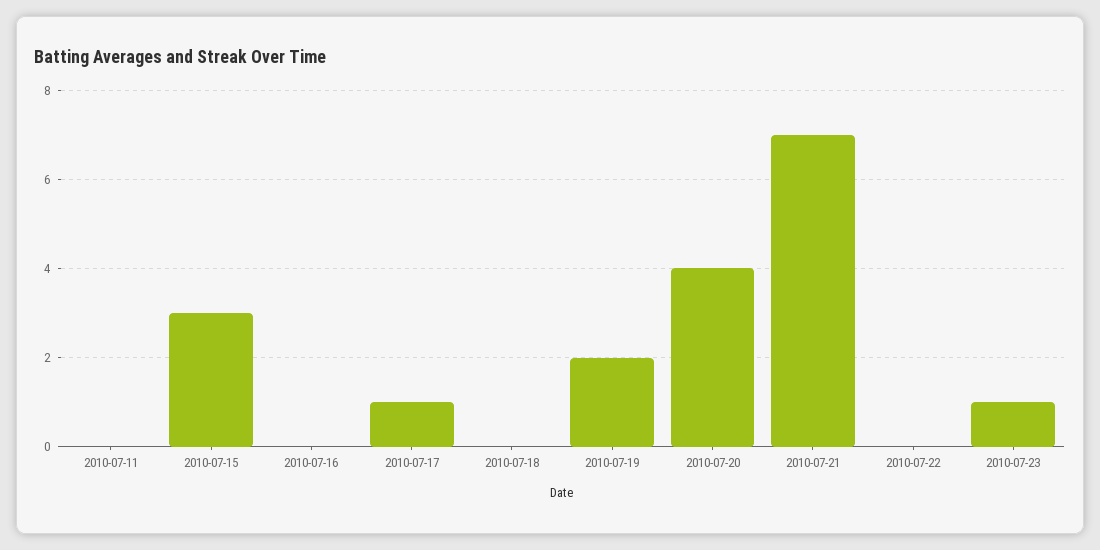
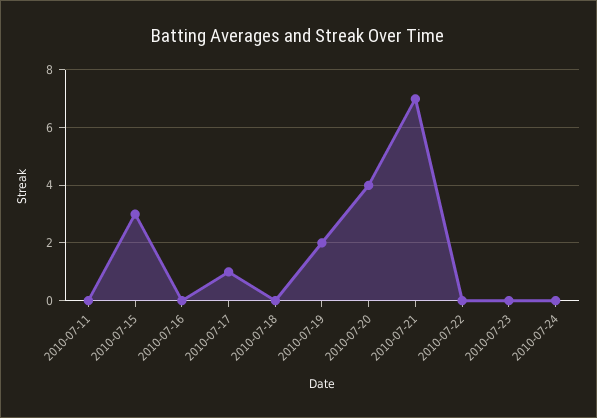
2010-07-23: 1 -> 0
2010-07-24: none -> 0

